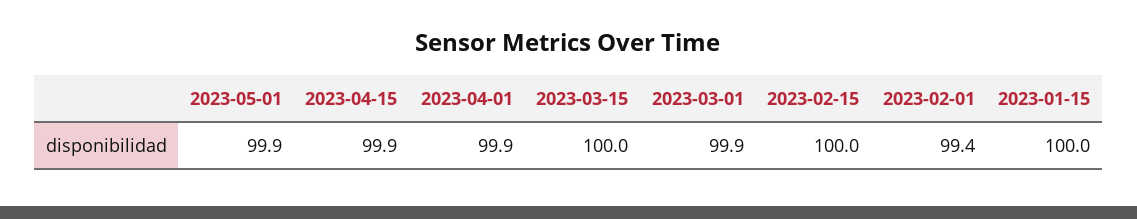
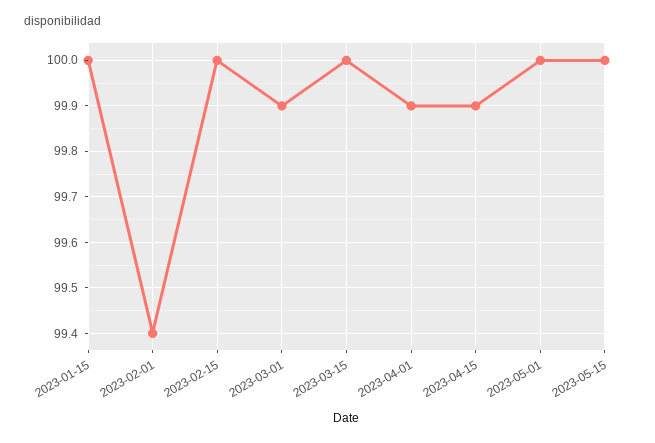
2023-05-01: 99.9 -> 100
2023-05-15: none -> 100

